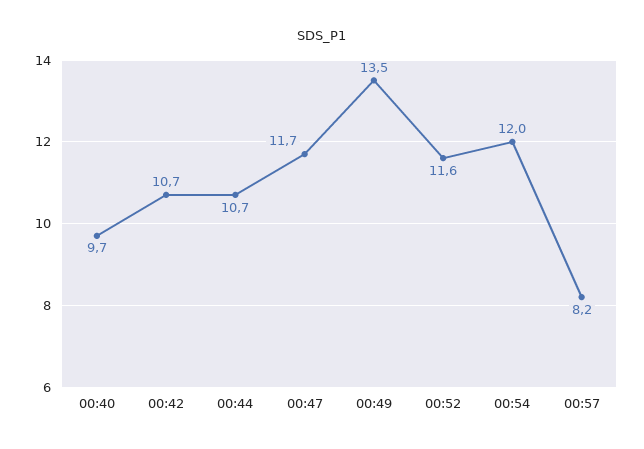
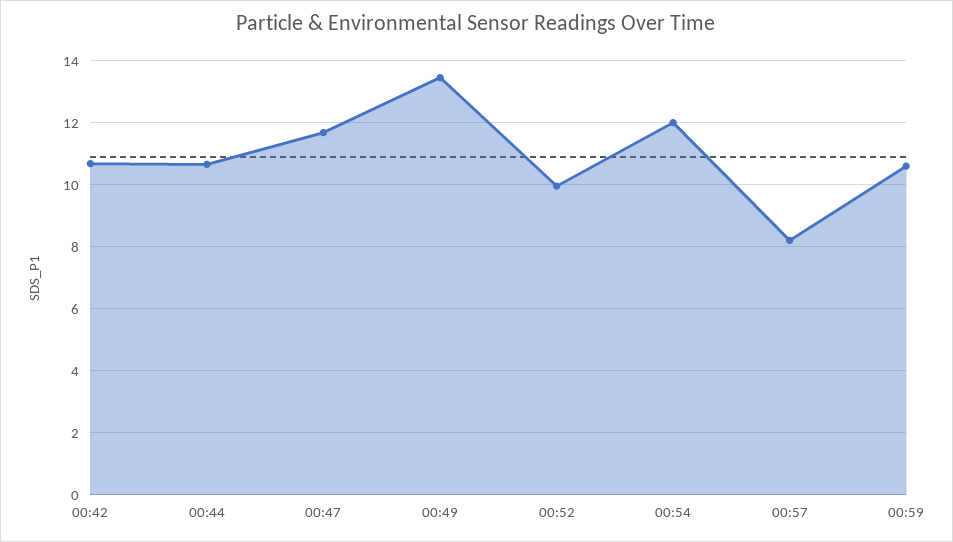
00:40: 9.7 -> none
00:52: 11.6 -> 10
00:59: none -> 10.6

